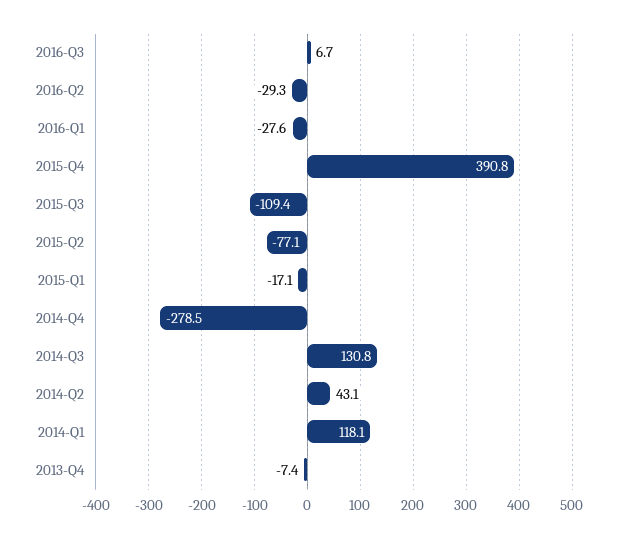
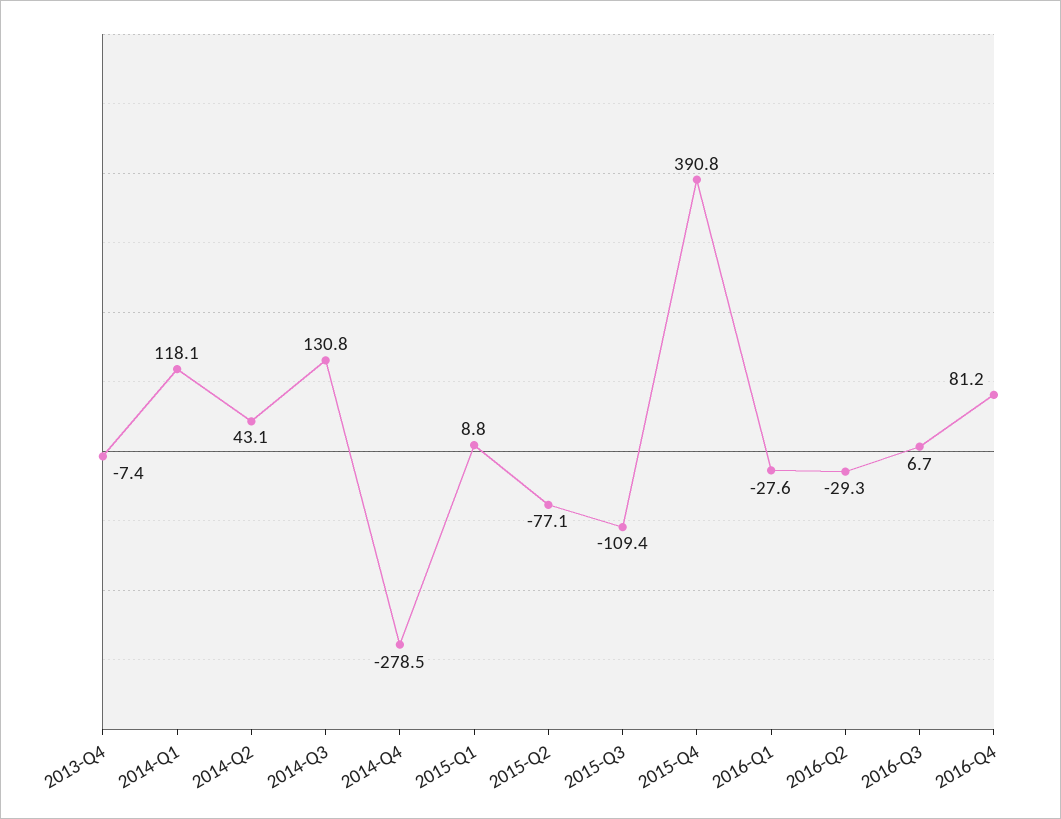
2015-Q1: -17.1 -> 8.8
2016-Q4: none -> 81.2

